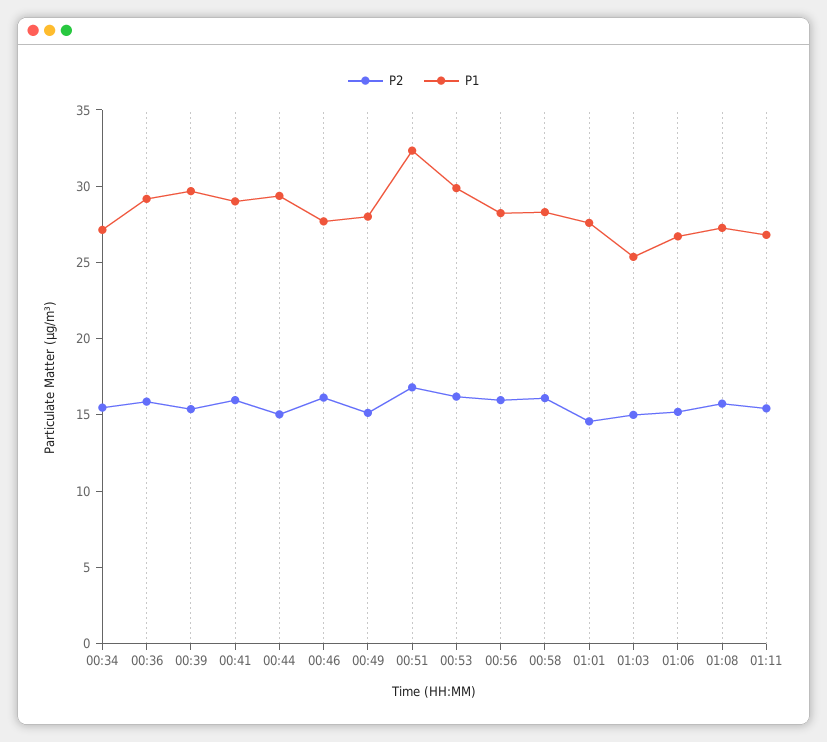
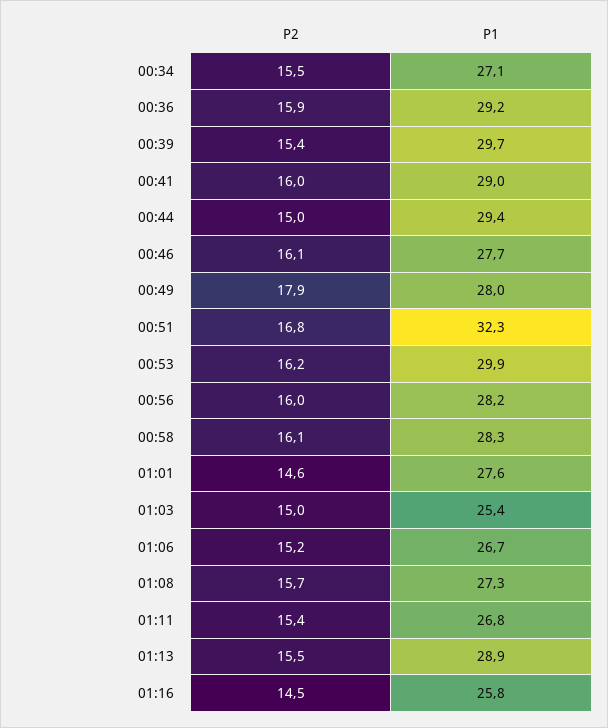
P2, 00:49: 15 -> 17.9
P2, 01:13: none -> 15.5
P1, 01:13: none -> 28.9
P2, 01:16: none -> 14.5
P1, 01:16: none -> 25.8

